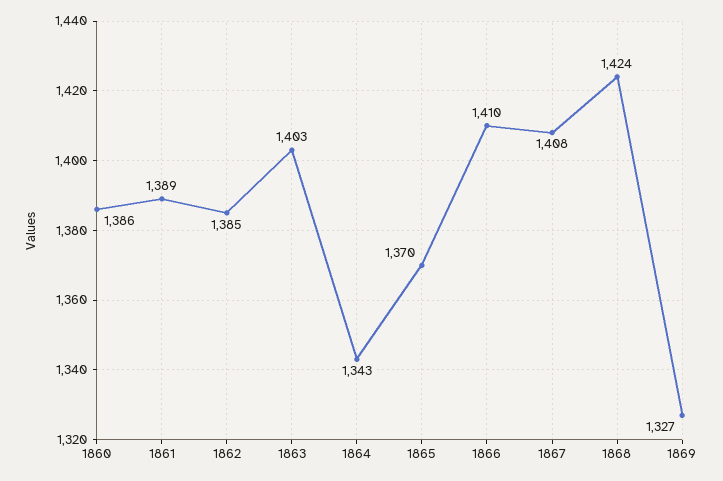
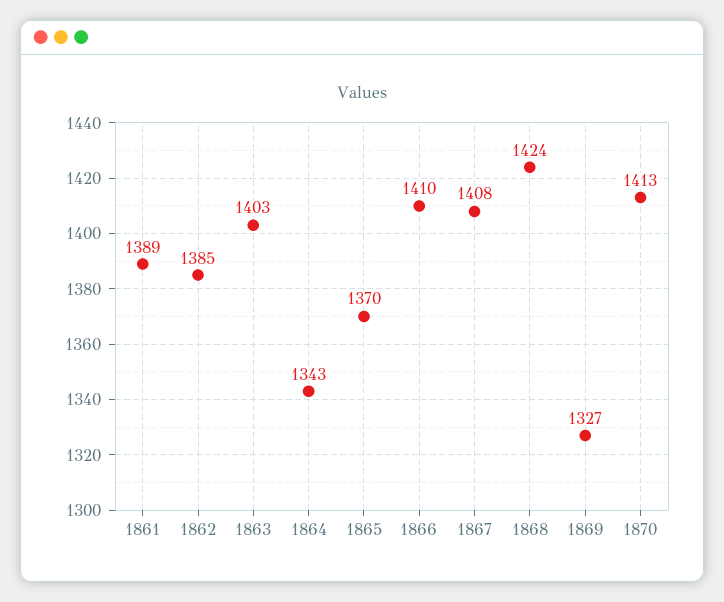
1860: 1386 -> none
1870: none -> 1413

